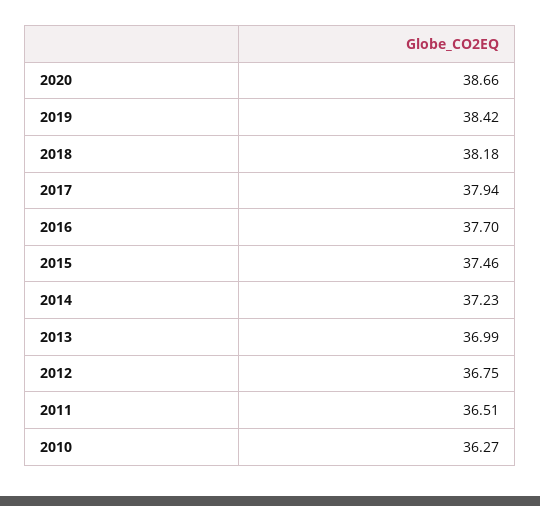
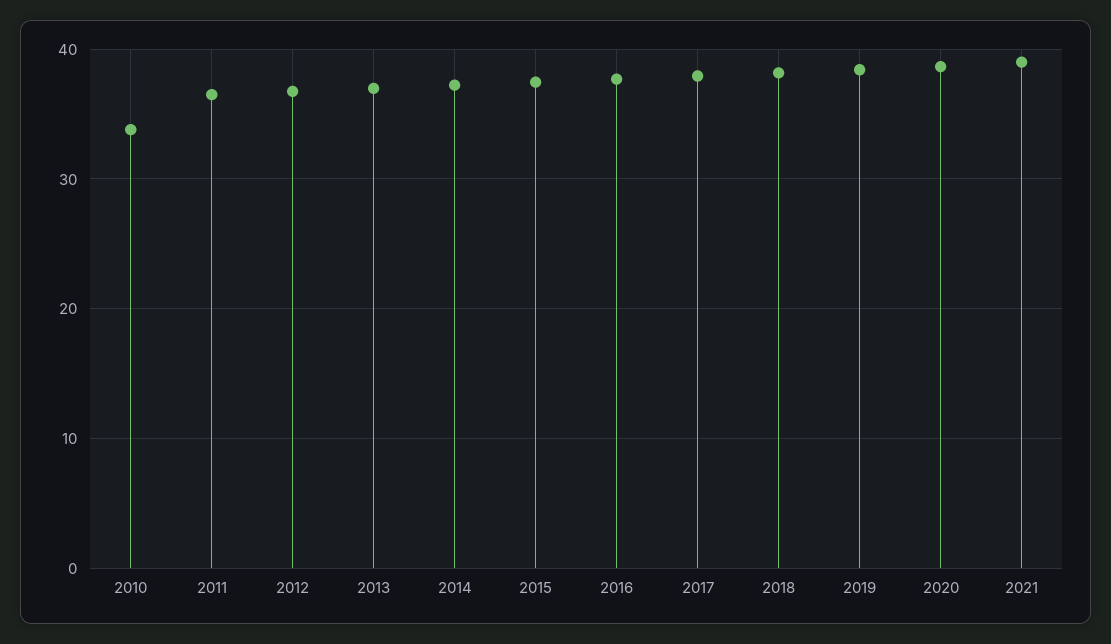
2010: 36.27 -> 34
2021: none -> 39

